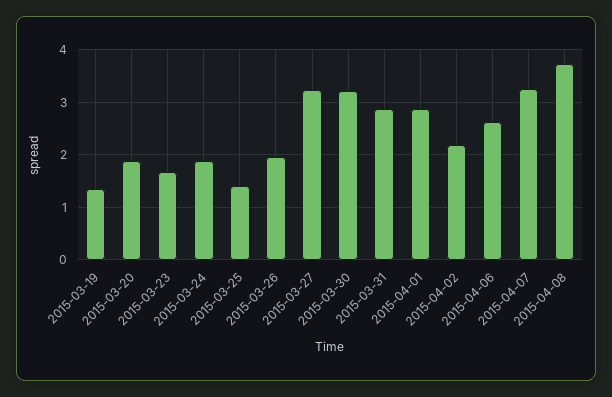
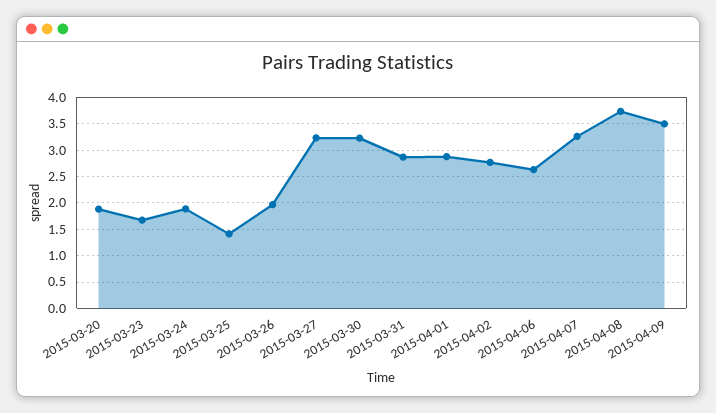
2015-03-19: 1.4 -> none
2015-04-02: 2.2 -> 2.75
2015-04-09: none -> 3.5

